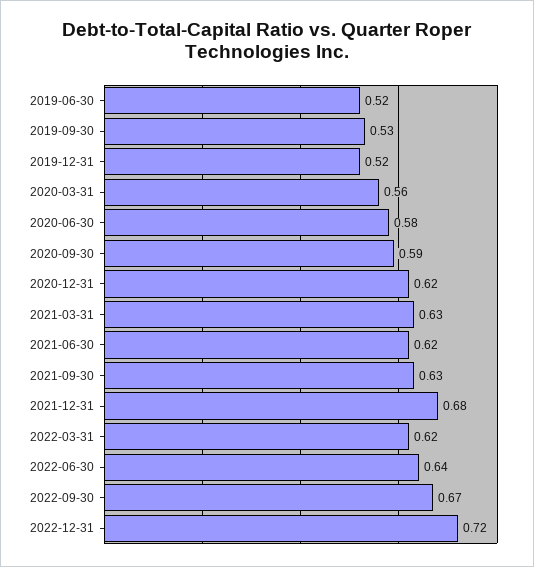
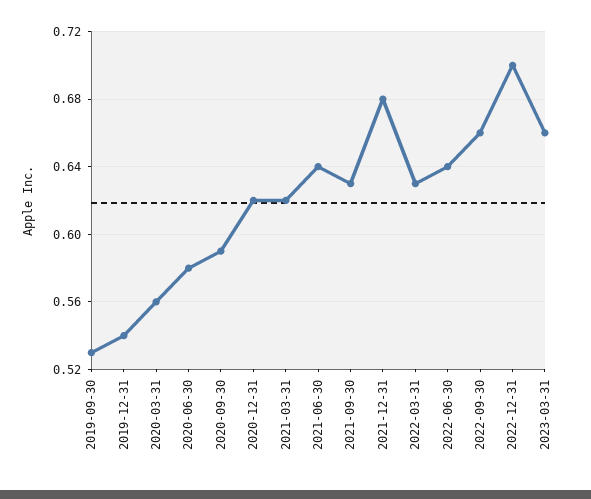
2019-06-30: 0.52 -> none
2019-12-31: 0.52 -> 0.54
2021-03-31: 0.63 -> 0.62
2021-06-30: 0.62 -> 0.64
2022-03-31: 0.62 -> 0.63
2022-09-30: 0.67 -> 0.66
2022-12-31: 0.72 -> 0.7
2023-03-31: none -> 0.66

